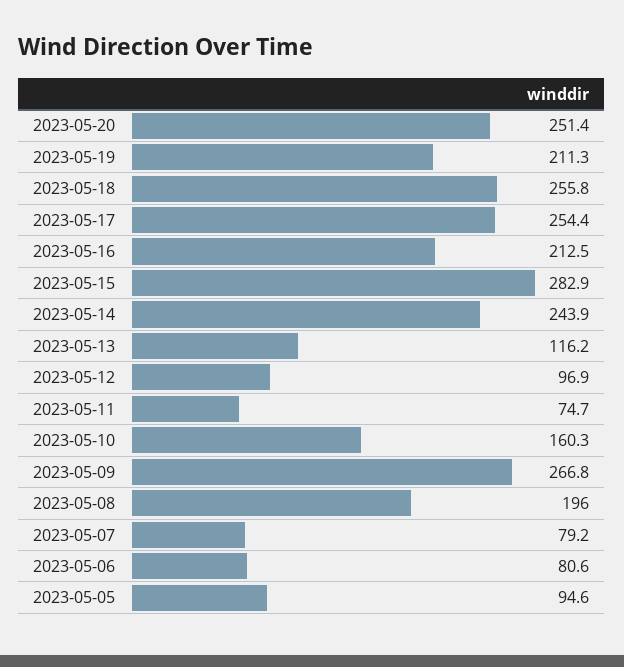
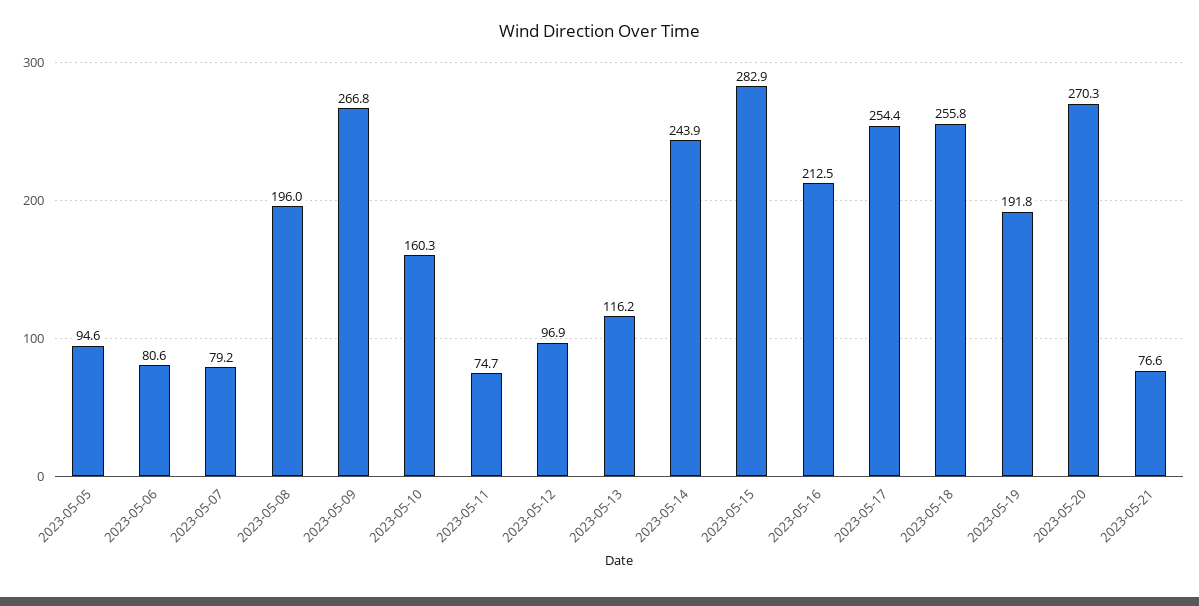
2023-05-20: 251.4 -> 270.3
2023-05-19: 211.3 -> 191.8
2023-05-21: none -> 76.6

